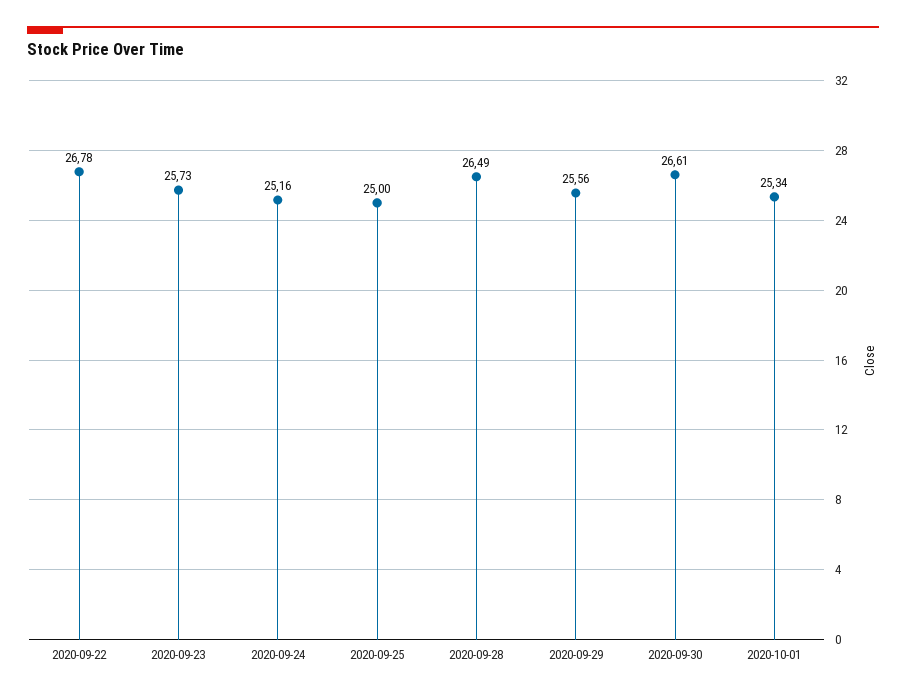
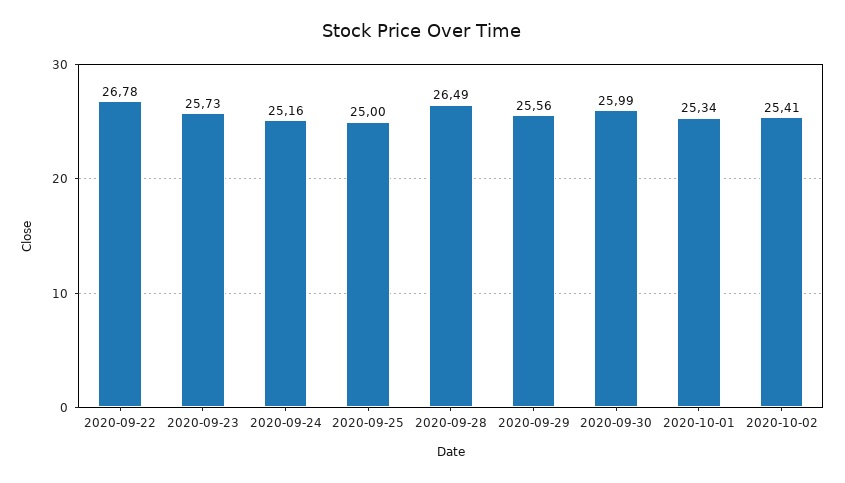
2020-09-30: 26.61 -> 25.99
2020-10-02: none -> 25.41

